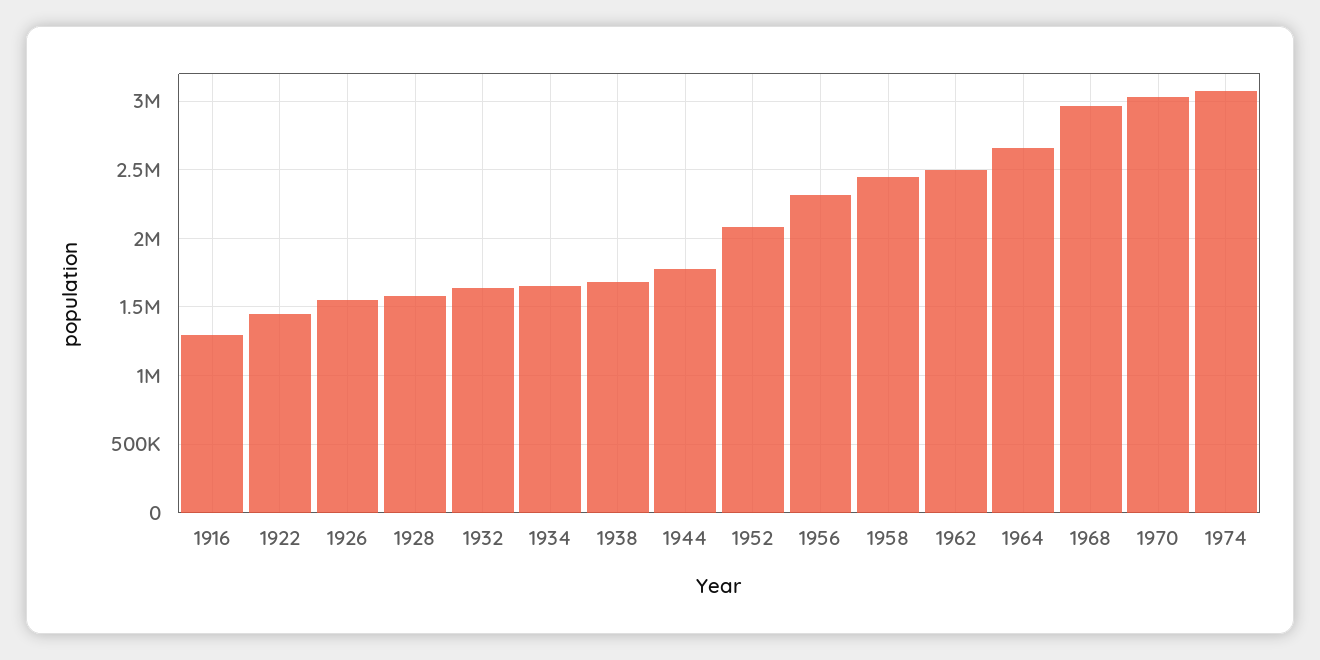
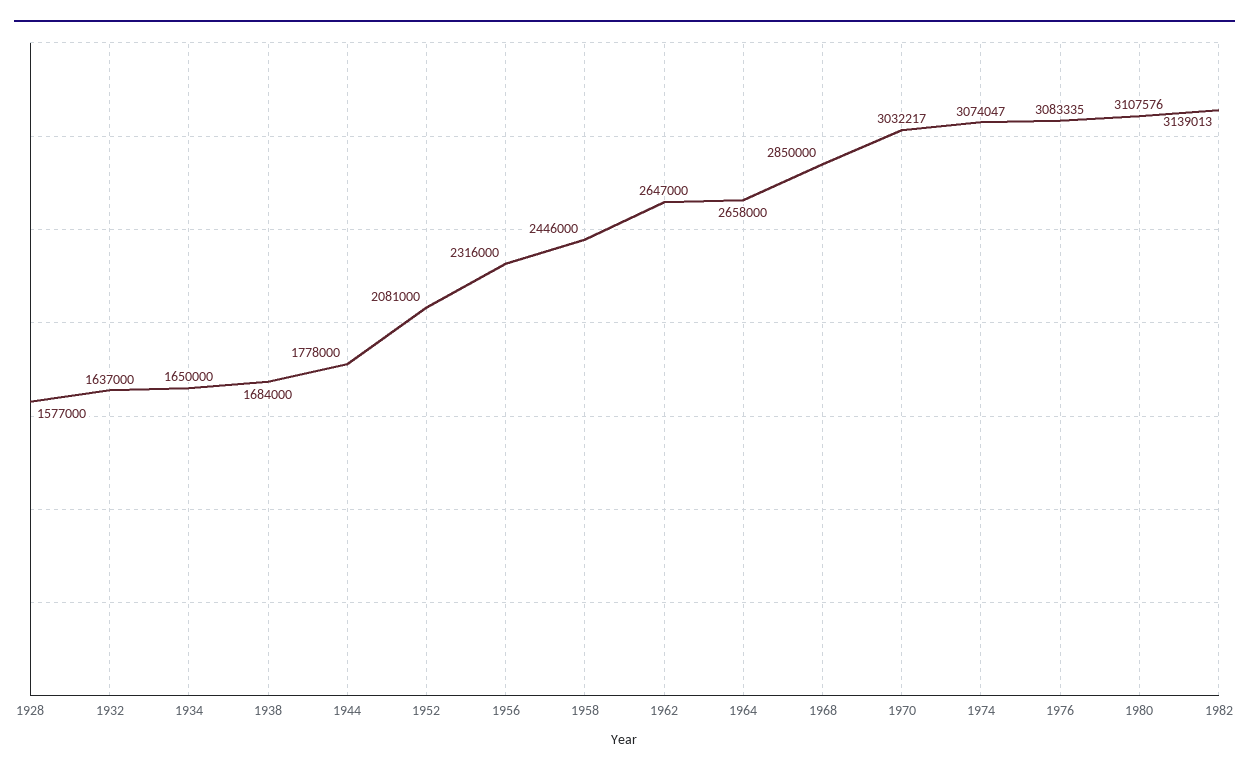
1916: 1300000 -> none
1922: 1450000 -> none
1926: 1550000 -> none
1962: 2500000 -> 2647000
1968: 2950000 -> 2850000
1976: none -> 3083335
1980: none -> 3107576
1982: none -> 3139013

